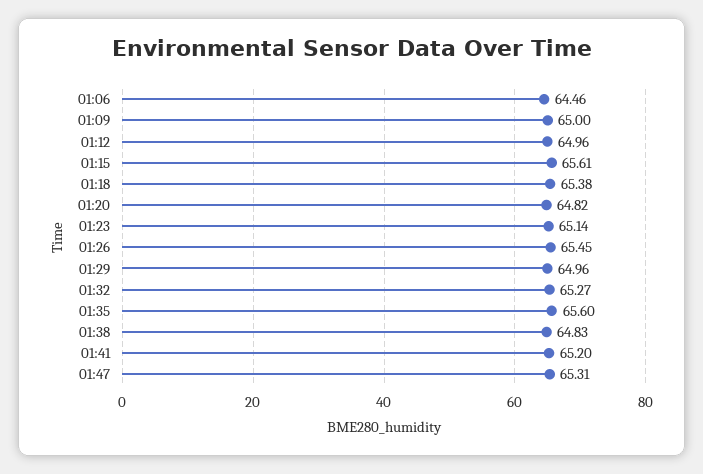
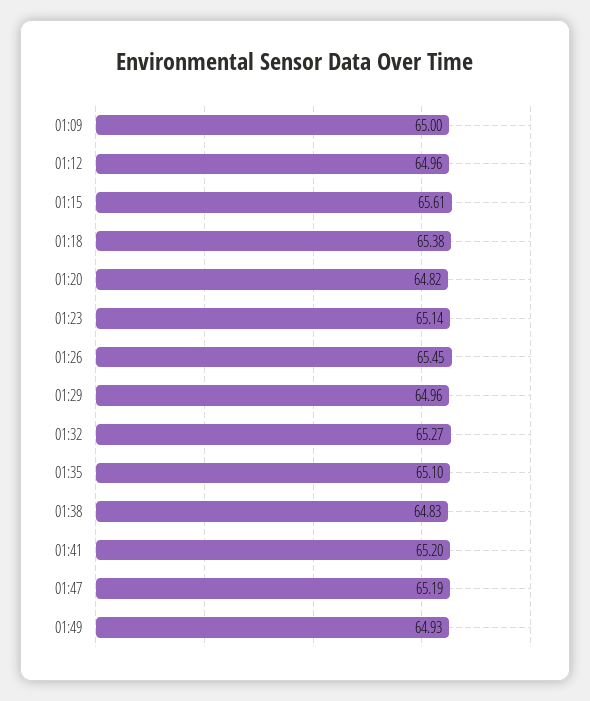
01:06: 64.46 -> none
01:35: 65.6 -> 65.1
01:47: 65.31 -> 65.19
01:49: none -> 64.93

